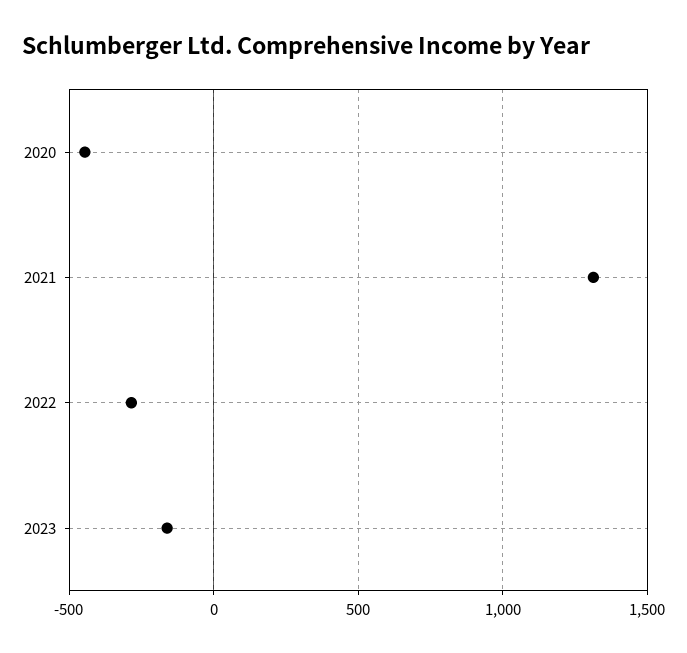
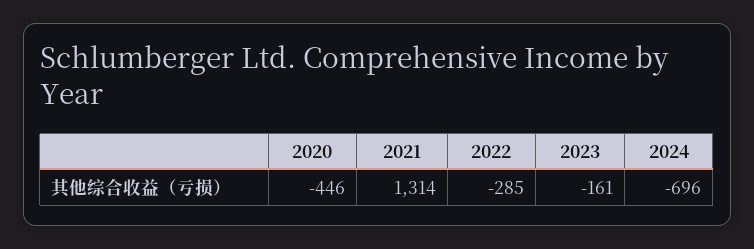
2024: none -> -696

